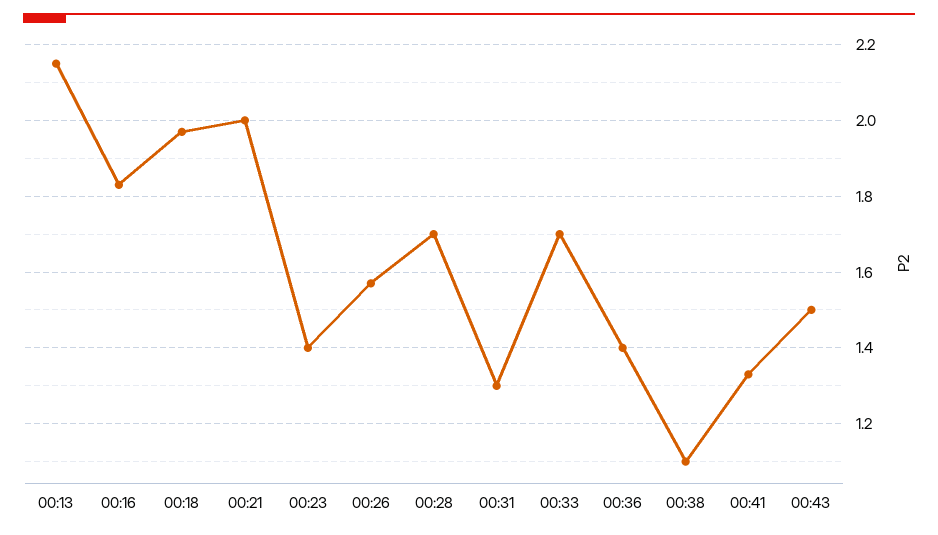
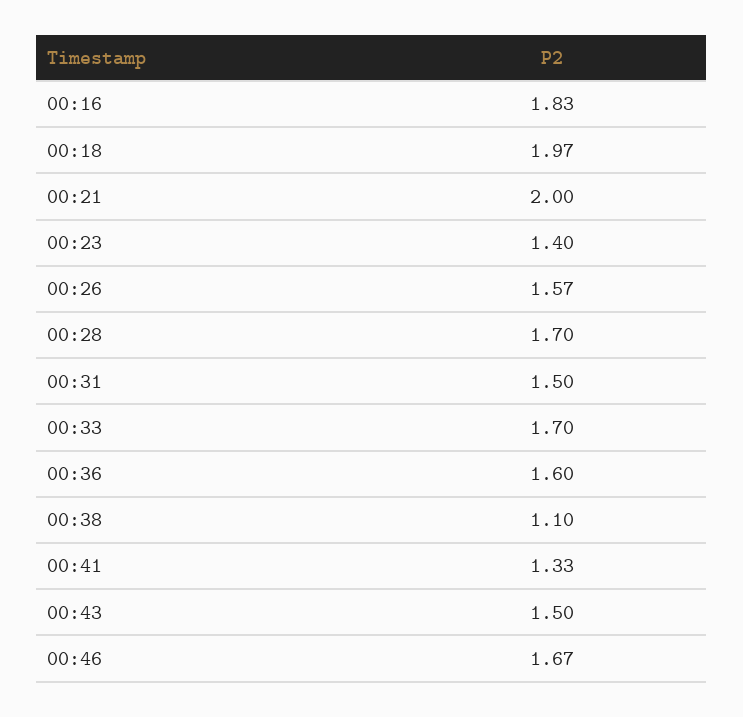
00:13: 2.15 -> none
00:31: 1.3 -> 1.5
00:36: 1.4 -> 1.6
00:46: none -> 1.67

